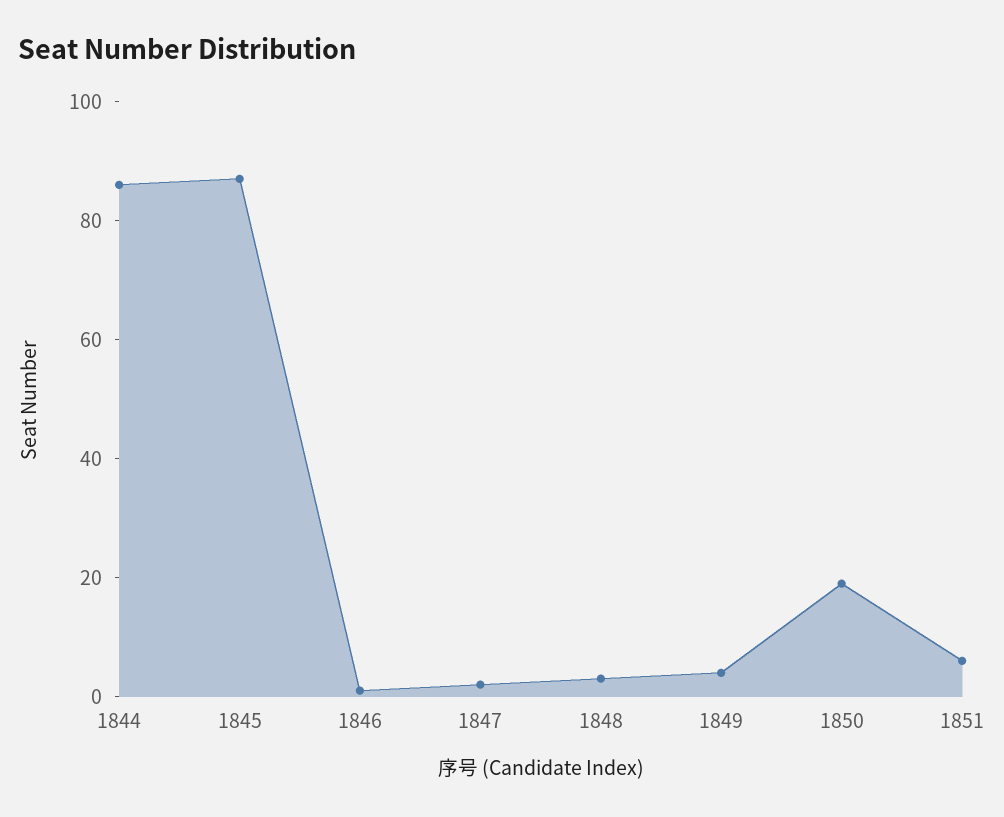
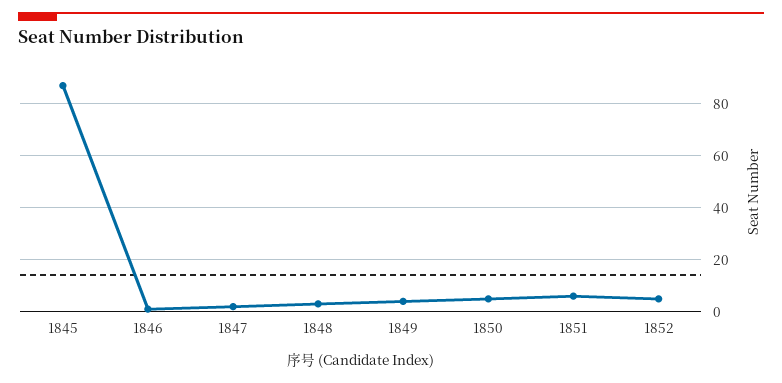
1844: 85 -> none
1850: 20 -> 5
1852: none -> 5

